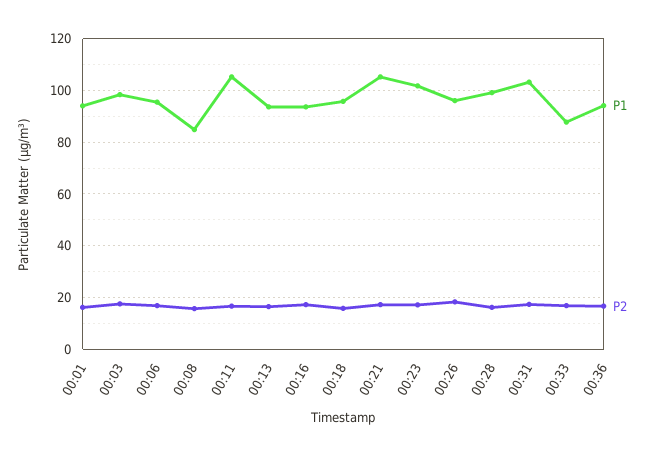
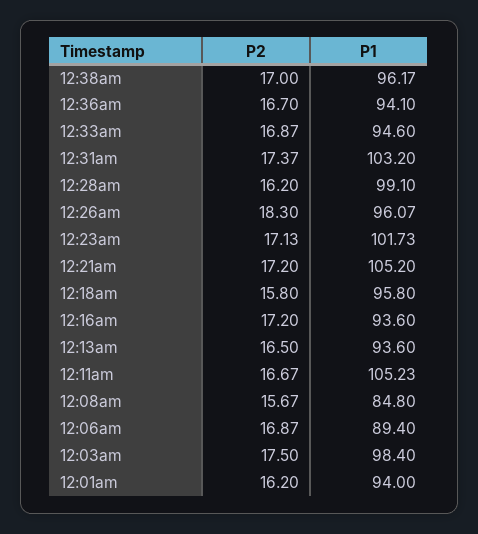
P1, 00:06: 95 -> 89.4
P1, 00:33: 87.5 -> 94.6
P2, 12:38am: none -> 17
P1, 12:38am: none -> 96.17

